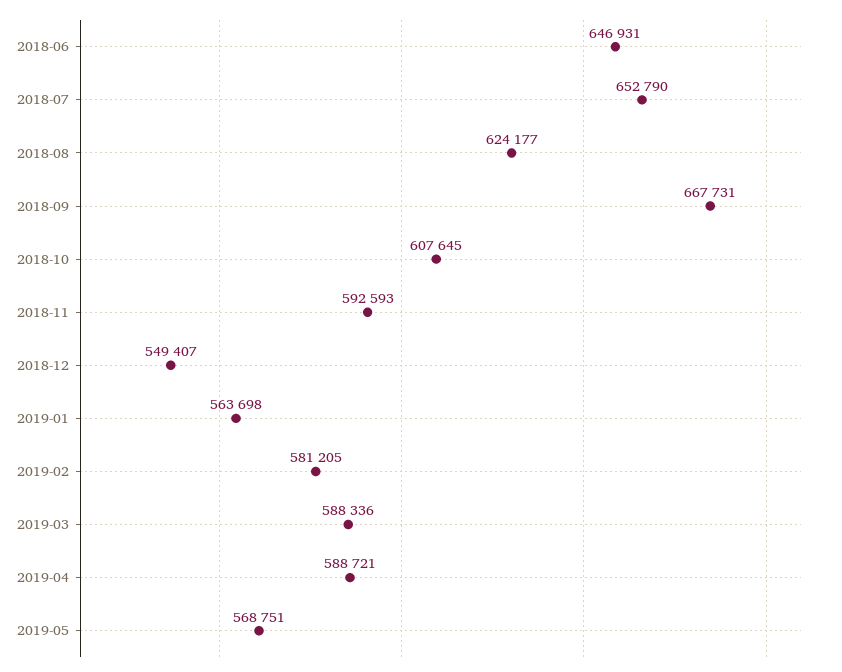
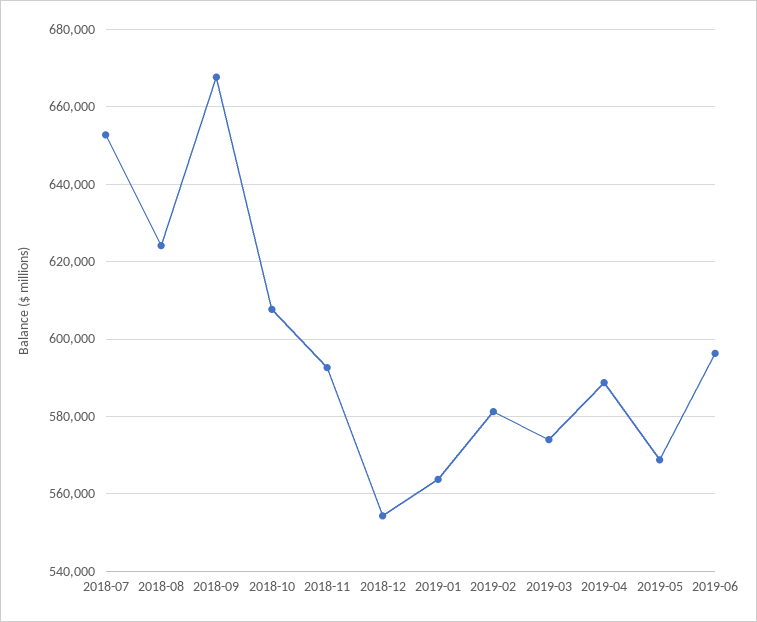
2018-06: 646931 -> none
2018-12: 549407 -> 554000
2019-03: 588336 -> 574000
2019-06: none -> 596000

